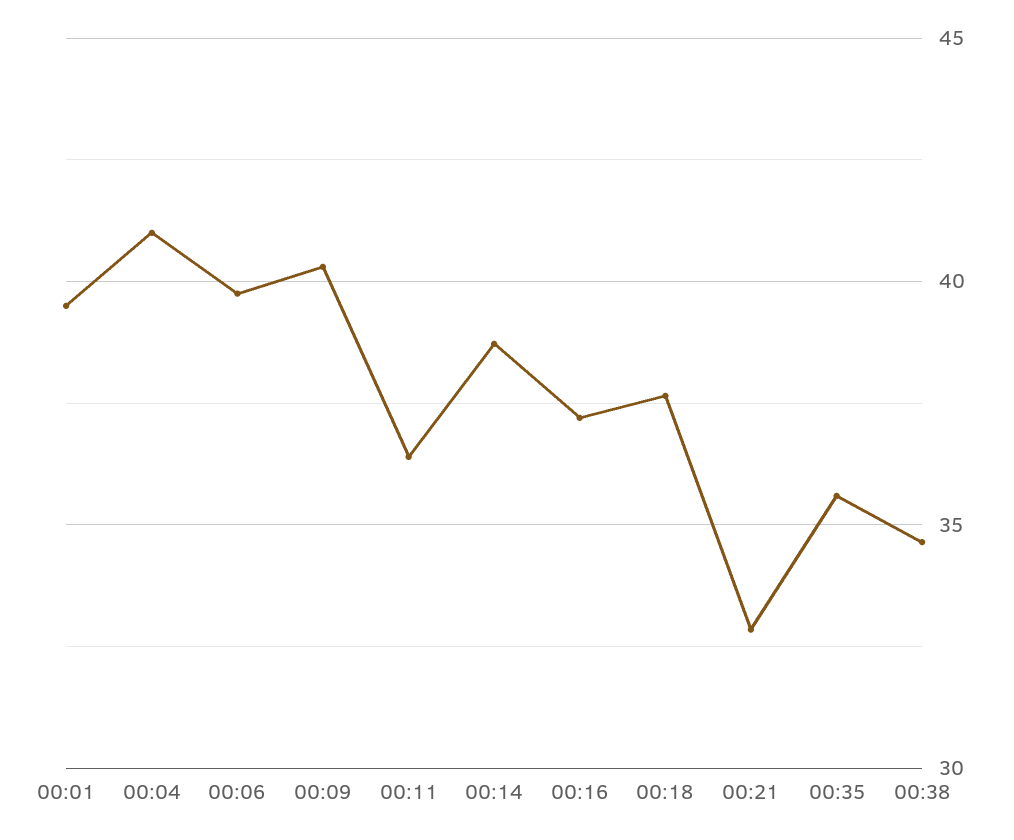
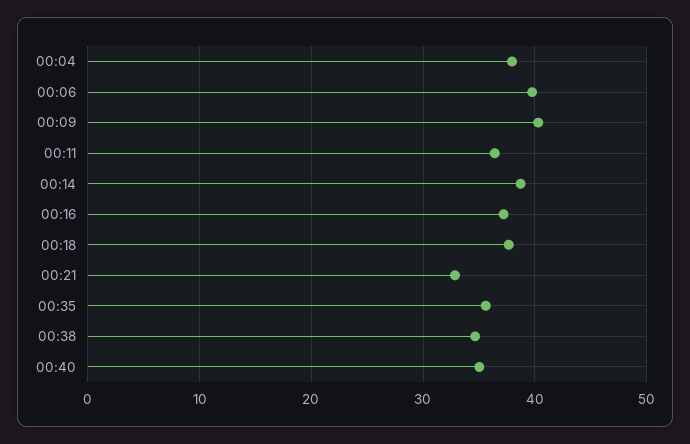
00:01: 39.5 -> none
00:04: 41 -> 38
00:40: none -> 35

